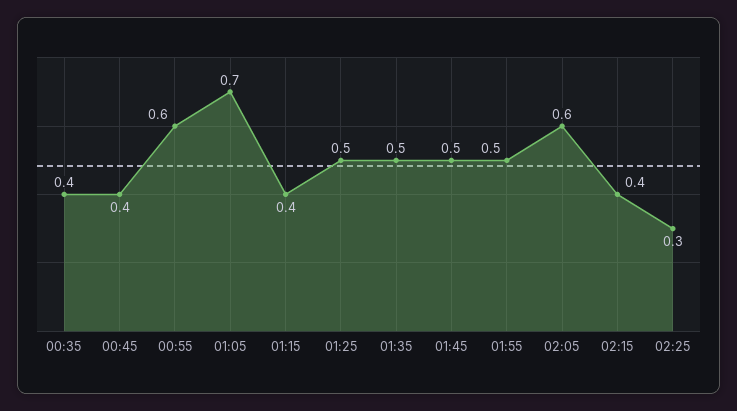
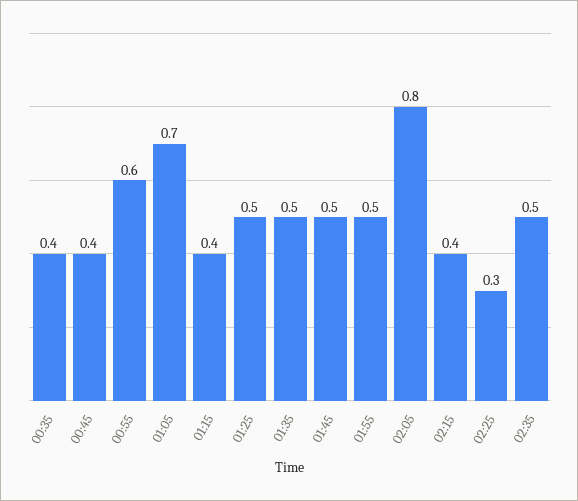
02:05: 0.6 -> 0.8
02:35: none -> 0.5

